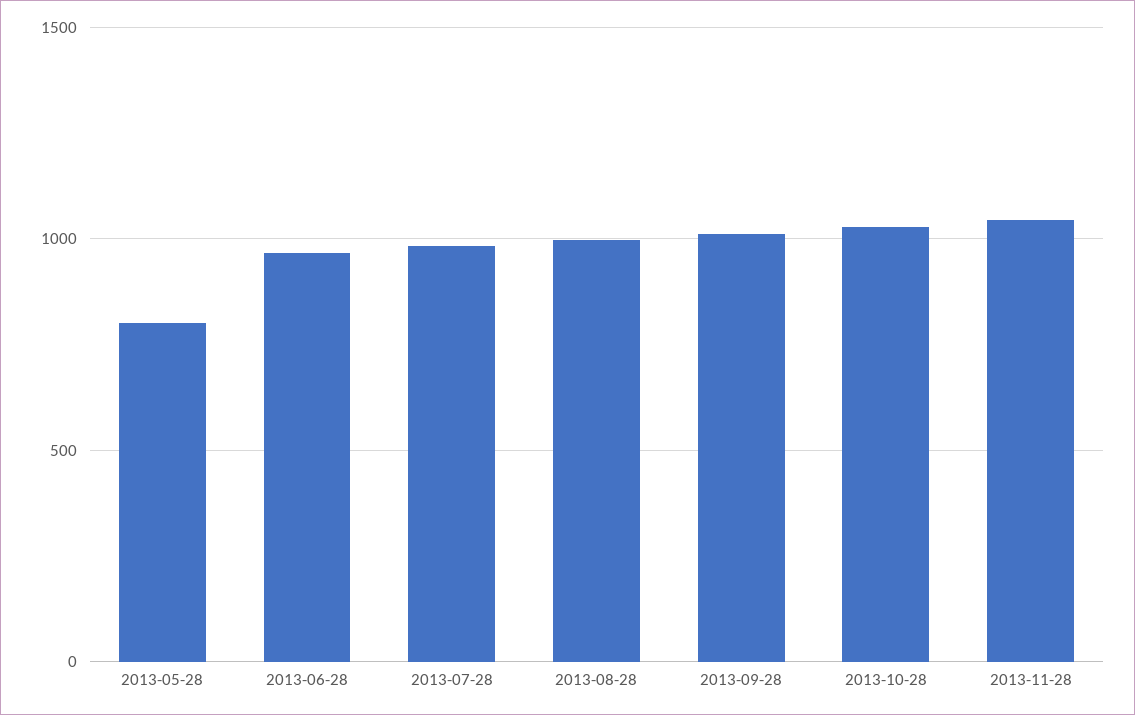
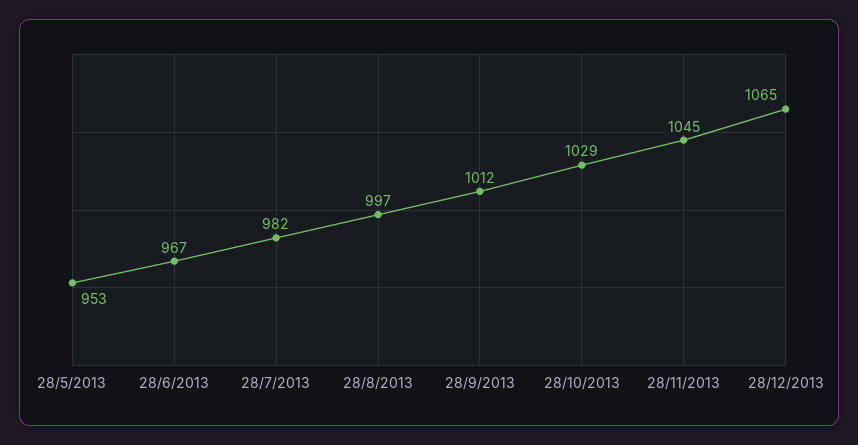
2013-05-28: 800 -> 953
28/12/2013: none -> 1065

